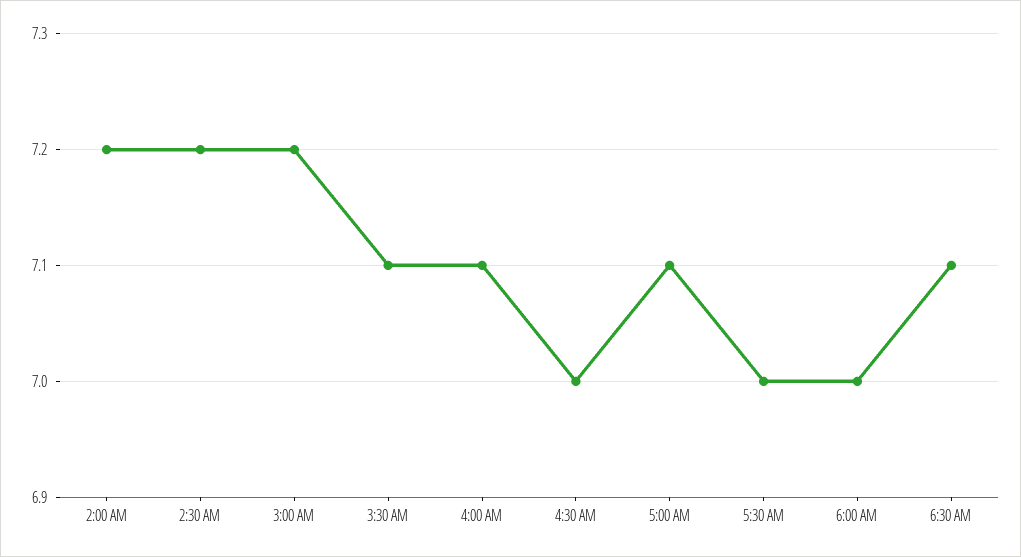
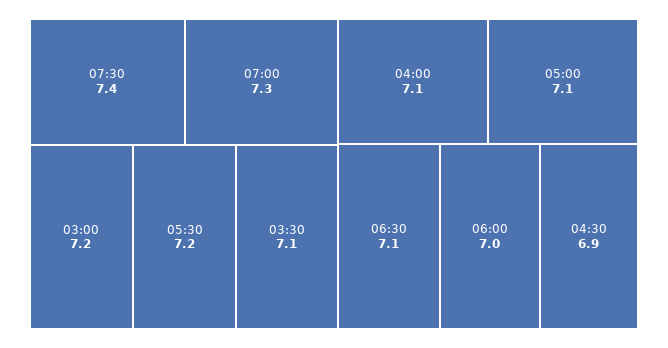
2:00 AM: 7.2 -> none
2:30 AM: 7.2 -> none
4:30 AM: 7 -> 6.9
5:30 AM: 7 -> 7.2
07:30: none -> 7.4
07:00: none -> 7.3

